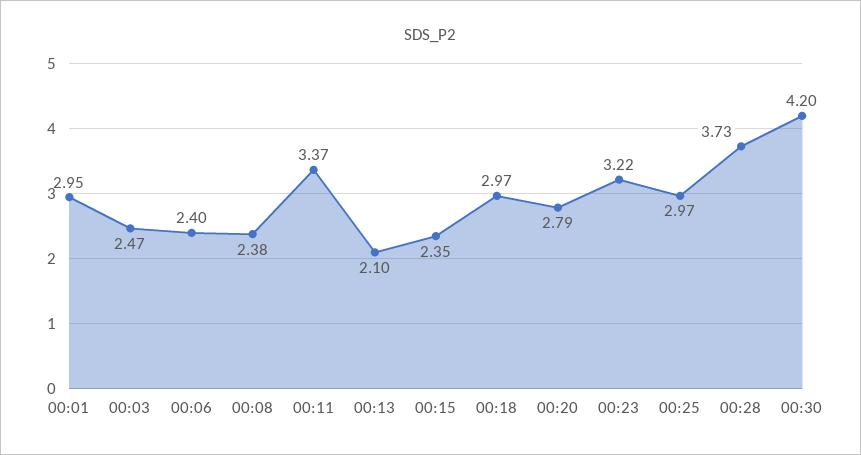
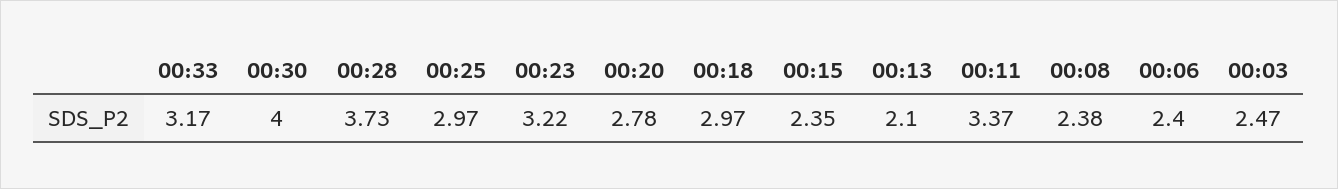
00:01: 2.95 -> none
00:20: 2.79 -> 2.78
00:30: 4.2 -> 4
00:33: none -> 3.17

